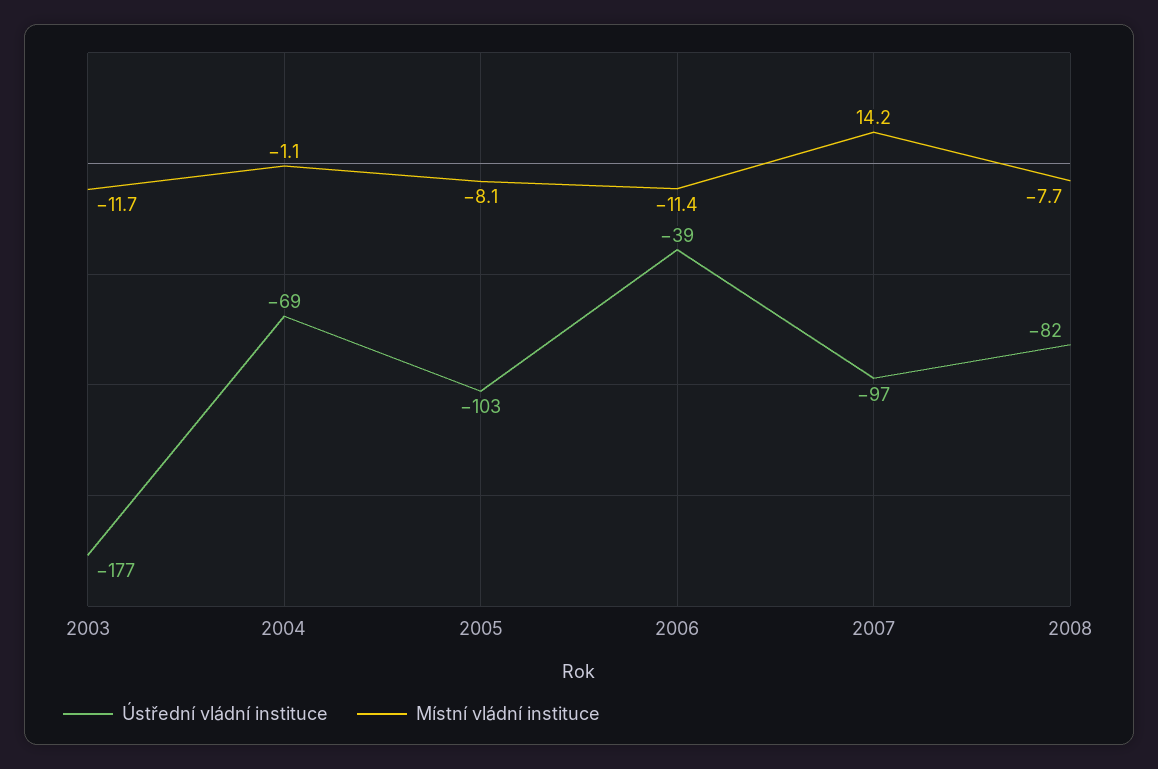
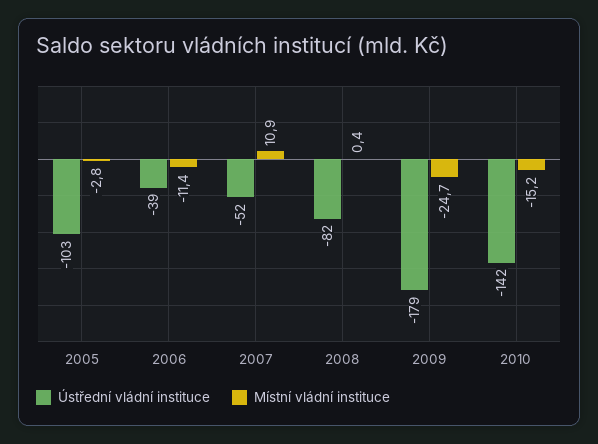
Ústřední vládní instituce, 2003: -177 -> none
Místní vládní instituce, 2003: -11.7 -> none
Ústřední vládní instituce, 2004: -69 -> none
Místní vládní instituce, 2004: -1.1 -> none
Místní vládní instituce, 2005: -8.1 -> -2.8
Ústřední vládní instituce, 2007: -97 -> -52
Místní vládní instituce, 2007: 14.2 -> 10.9
Místní vládní instituce, 2008: -7.7 -> 0.4
Ústřední vládní instituce, 2009: none -> -179
Místní vládní instituce, 2009: none -> -24.7
Ústřední vládní instituce, 2010: none -> -142
Místní vládní instituce, 2010: none -> -15.2

